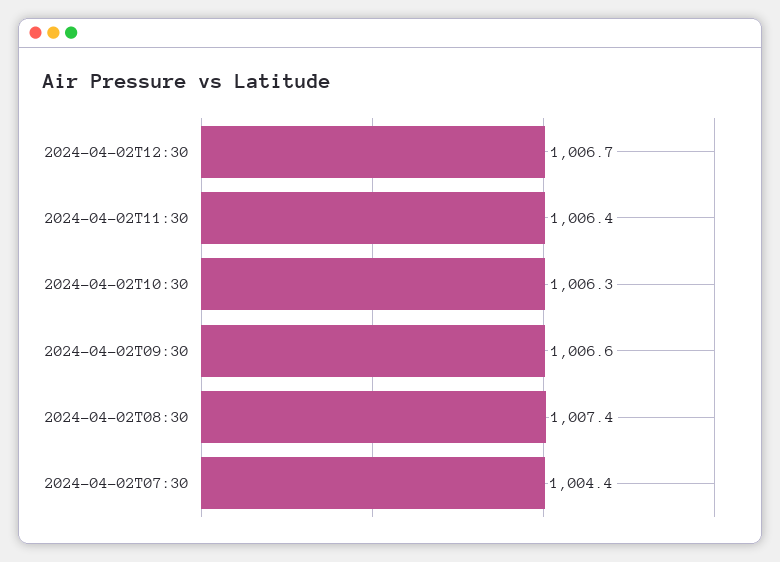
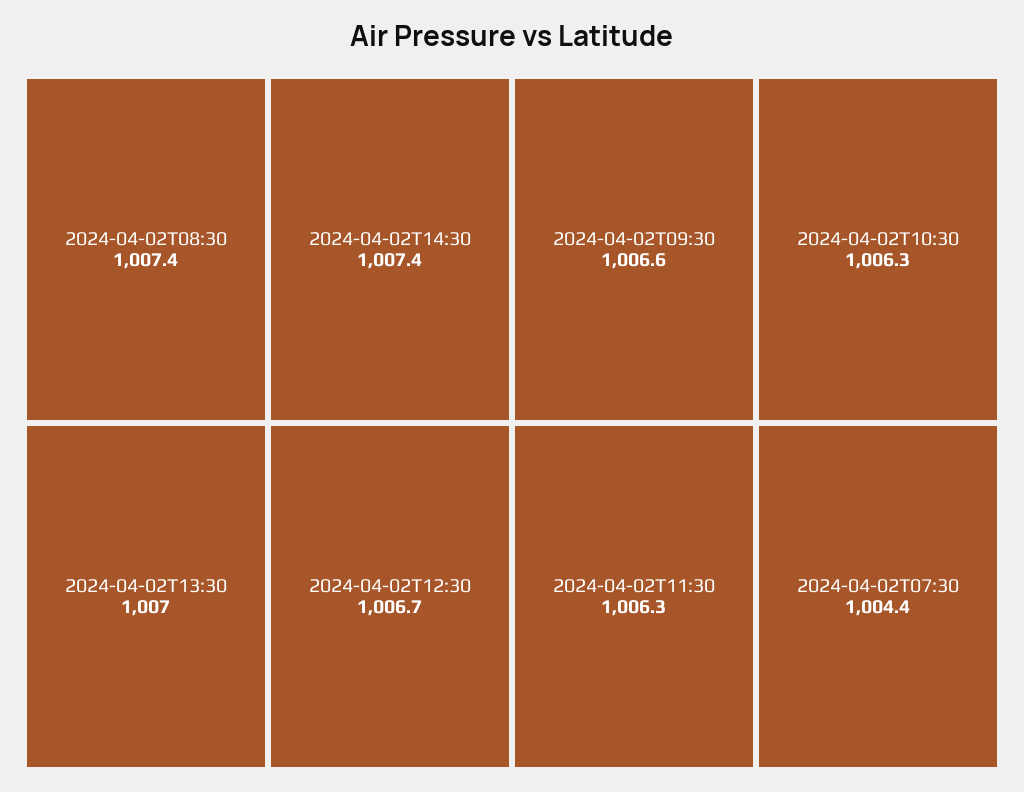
2024-04-02T11:30: 1006.4 -> 1006.3
2024-04-02T14:30: none -> 1007.4
2024-04-02T13:30: none -> 1007

